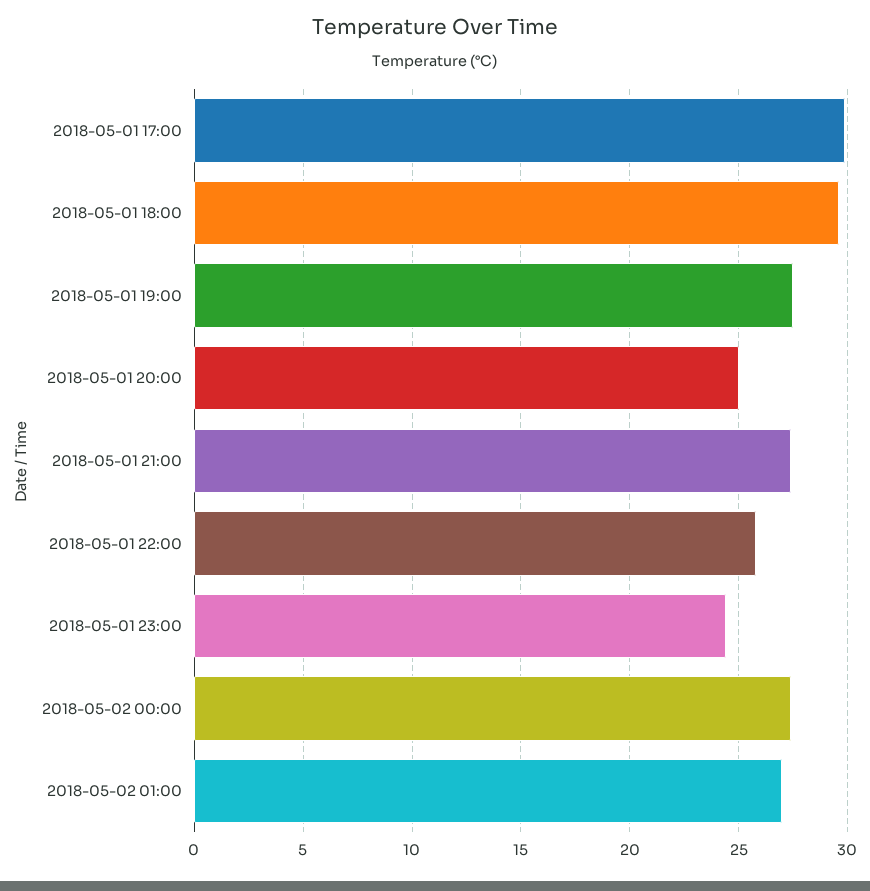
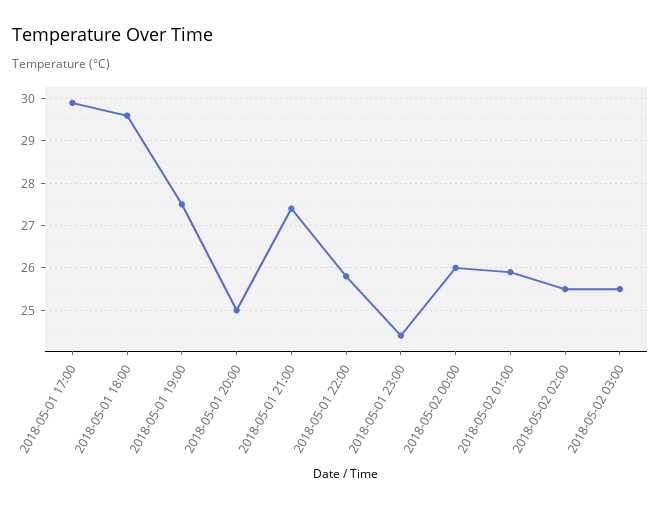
2018-05-02 00:00: 27.5 -> 26
2018-05-02 01:00: 27 -> 26
2018-05-02 02:00: none -> 25.5
2018-05-02 03:00: none -> 25.5

